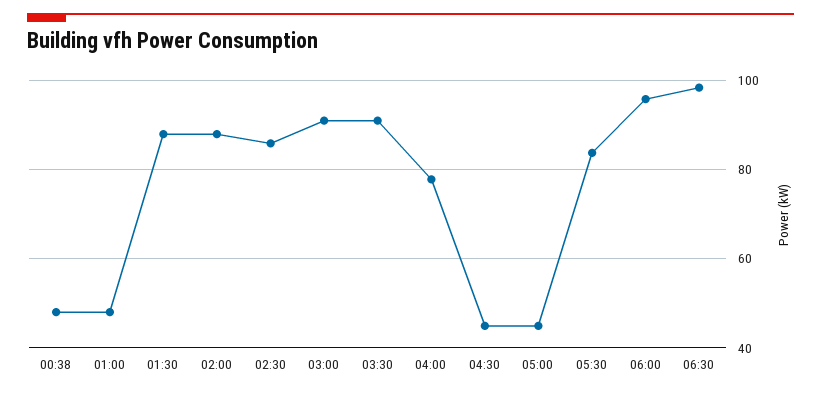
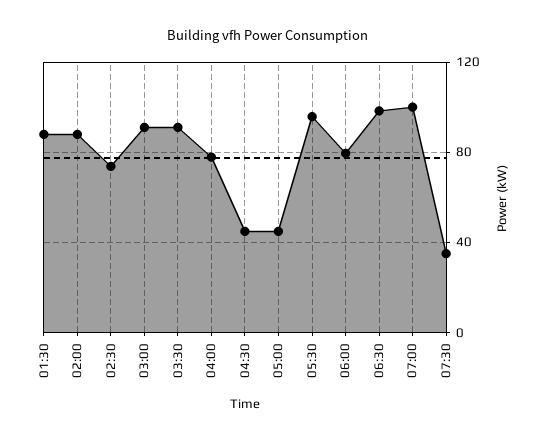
00:38: 48 -> none
01:00: 48 -> none
02:30: 86 -> 75
05:30: 84 -> 95
06:00: 96 -> 80
07:00: none -> 100
07:30: none -> 35

